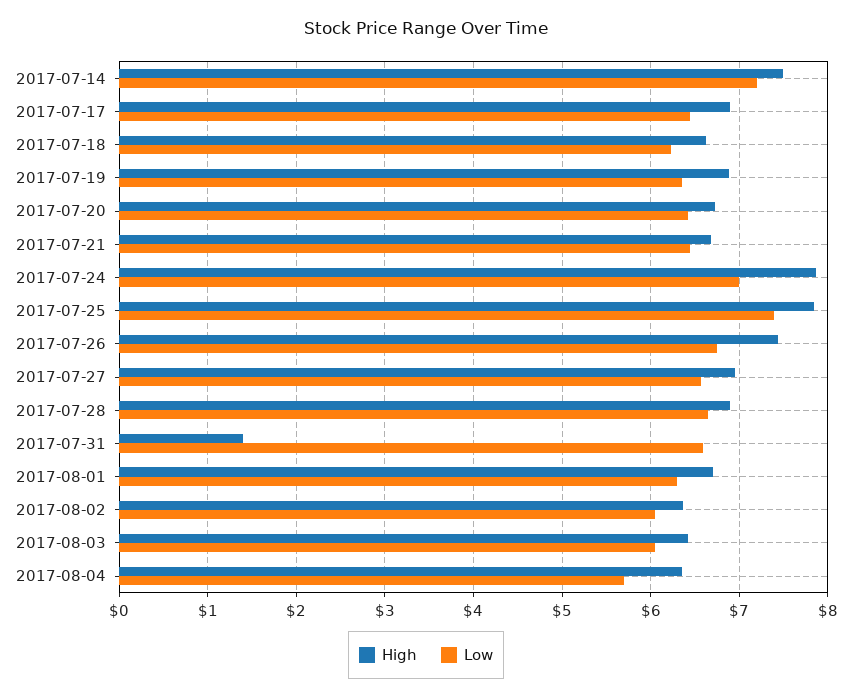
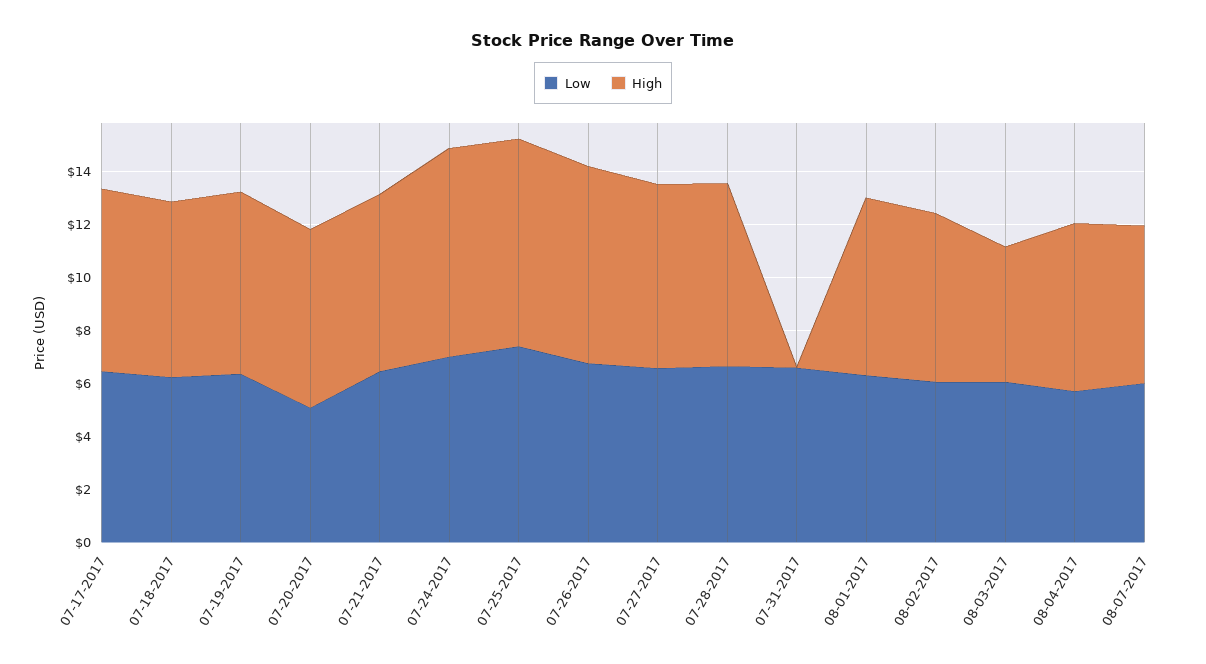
High, 2017-07-14: 7.5 -> none
Low, 2017-07-14: 7.2 -> none
Low, 2017-07-20: 6.4 -> 5
High, 2017-07-31: 1.4 -> 0
High, 2017-08-03: 6.4 -> 5
Low, 08-07-2017: none -> 6
High, 08-07-2017: none -> 6

